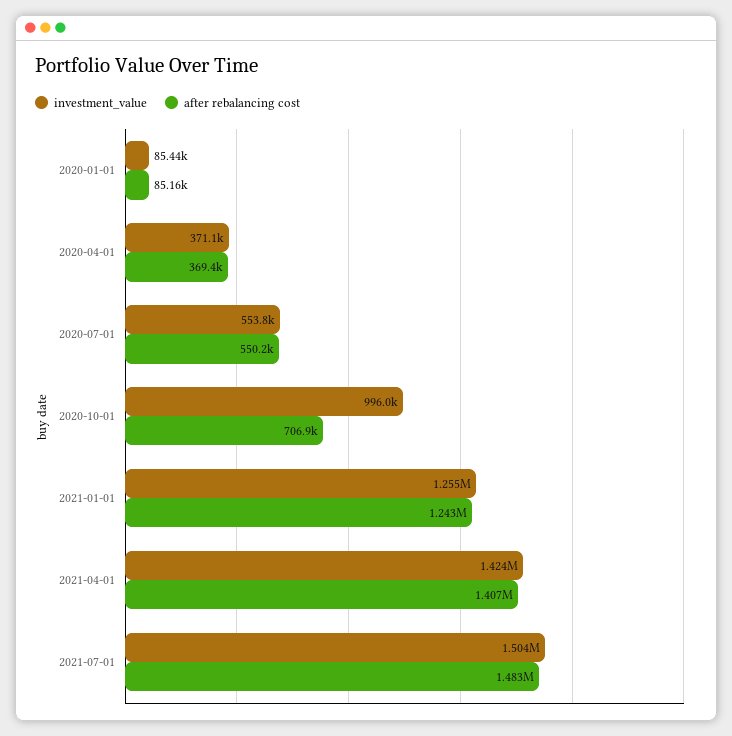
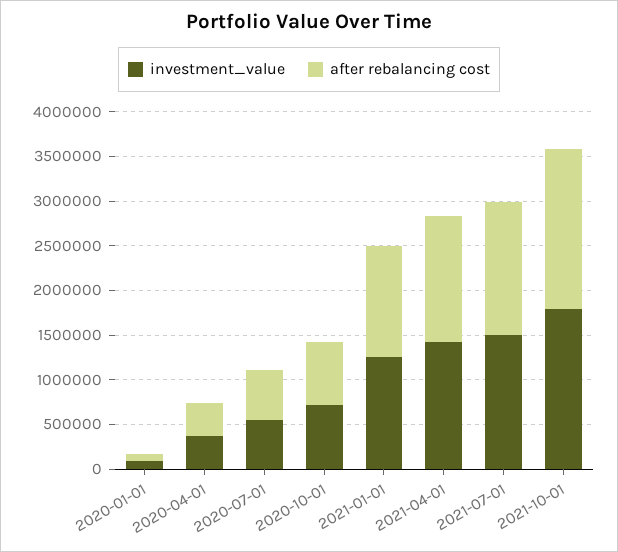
investment_value, 2020-10-01: 996000 -> 700000
investment_value, 2021-10-01: none -> 1800000
after rebalancing cost, 2021-10-01: none -> 1800000

